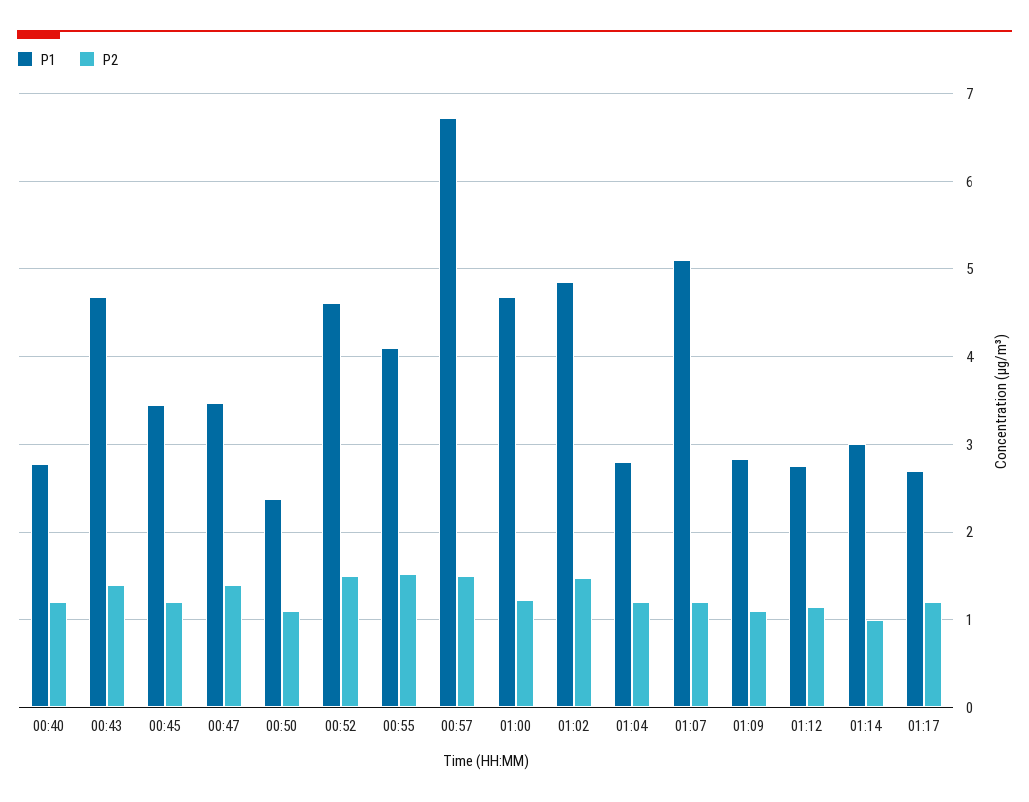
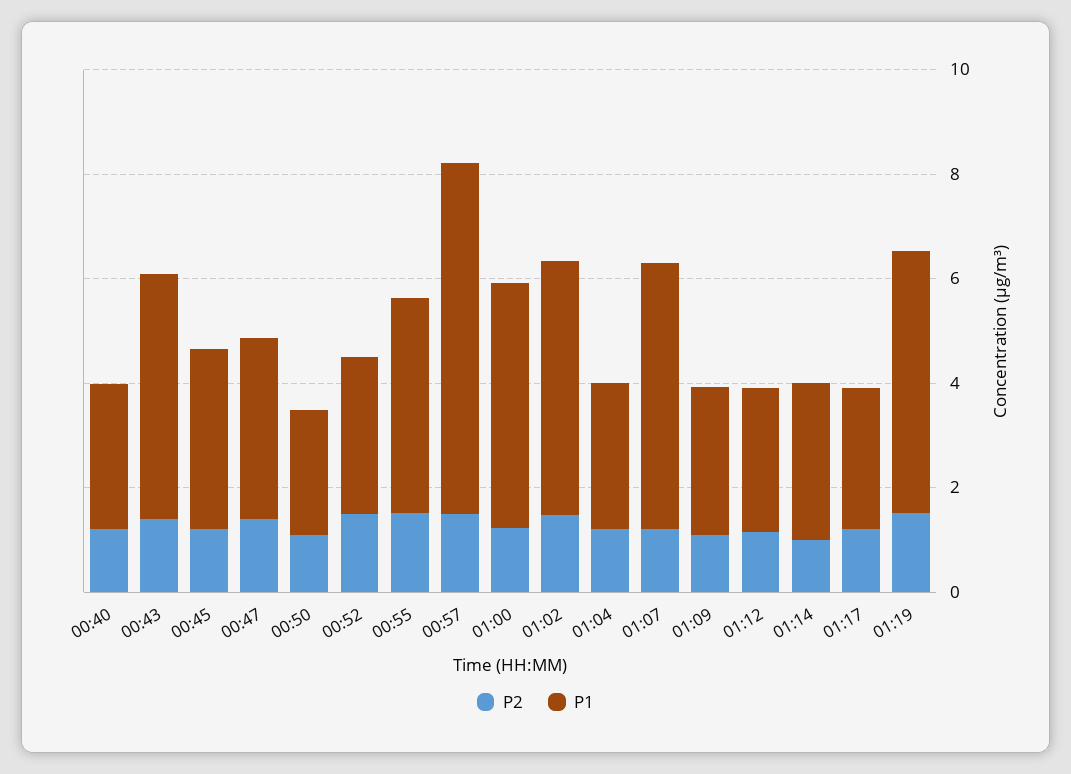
P1, 00:52: 4.6 -> 3
P2, 01:19: none -> 1.5
P1, 01:19: none -> 5

